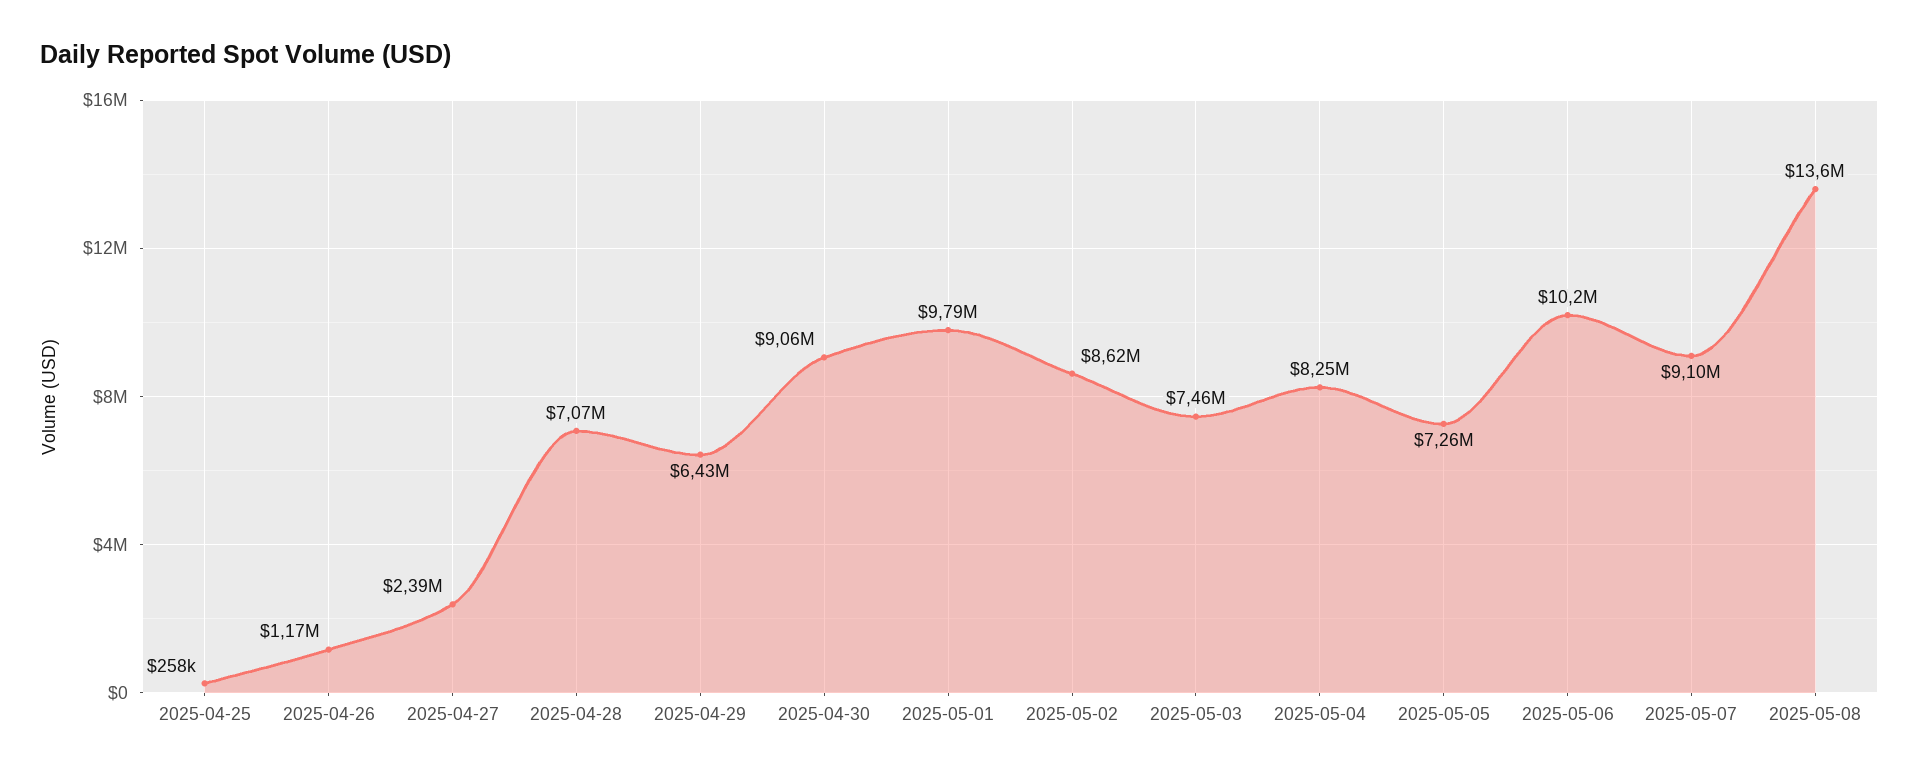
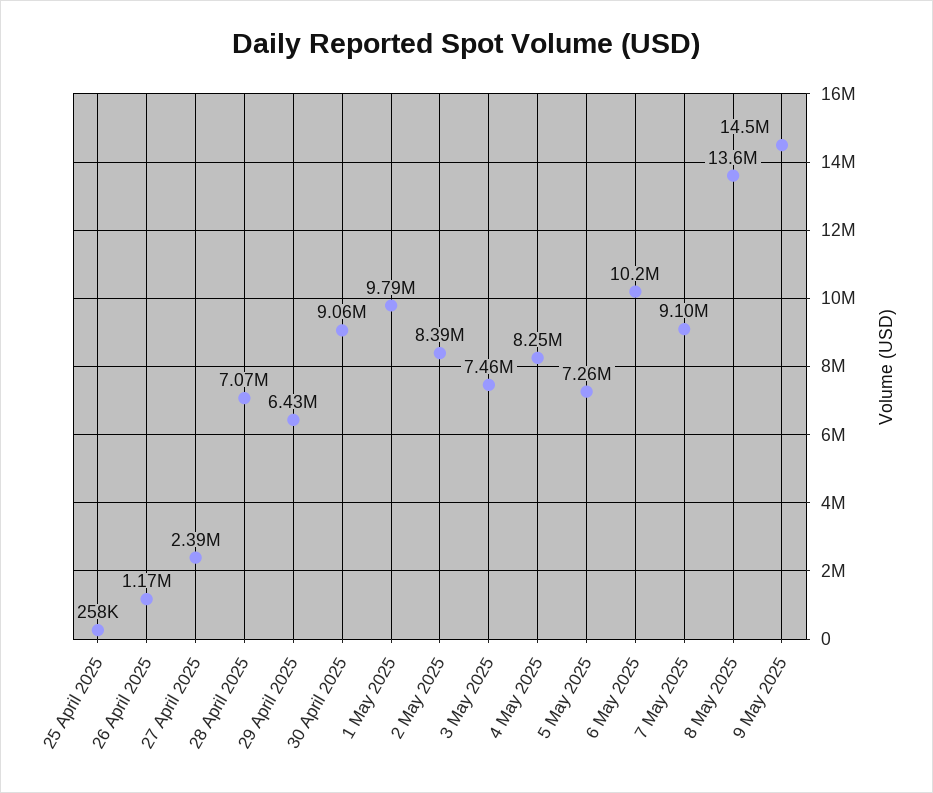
2025-05-02: 8620000 -> 8390000
9 May 2025: none -> 14500000

